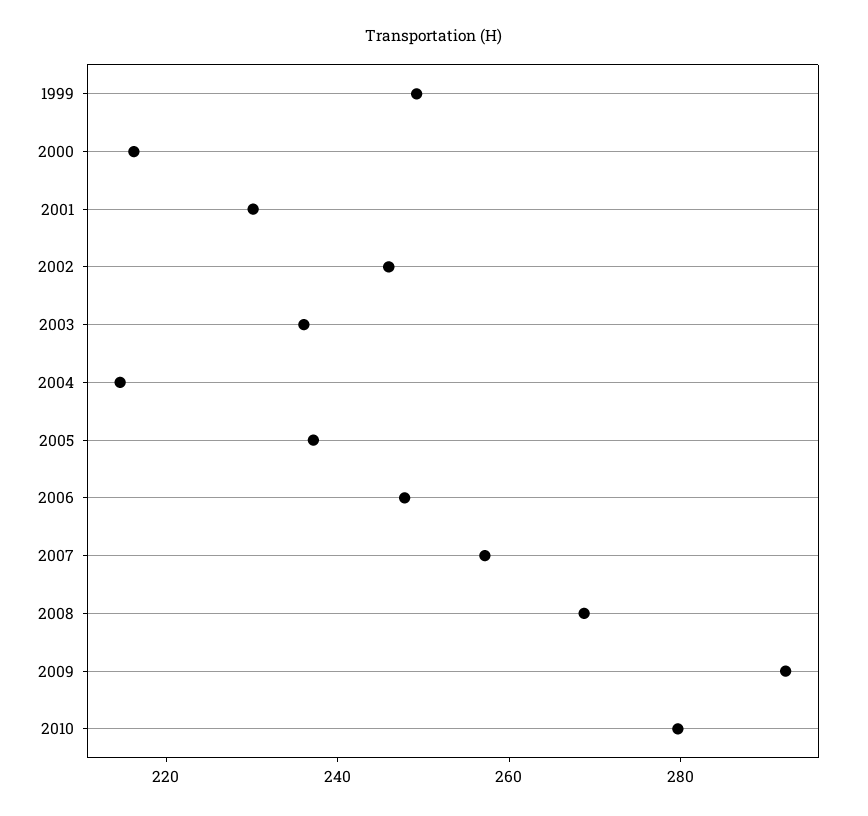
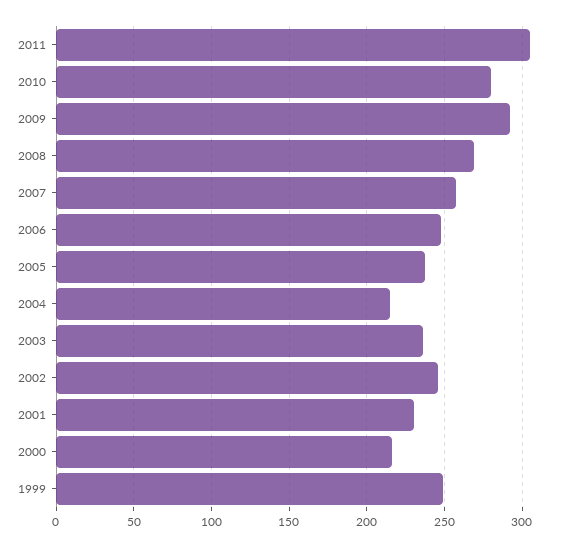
2011: none -> 305

